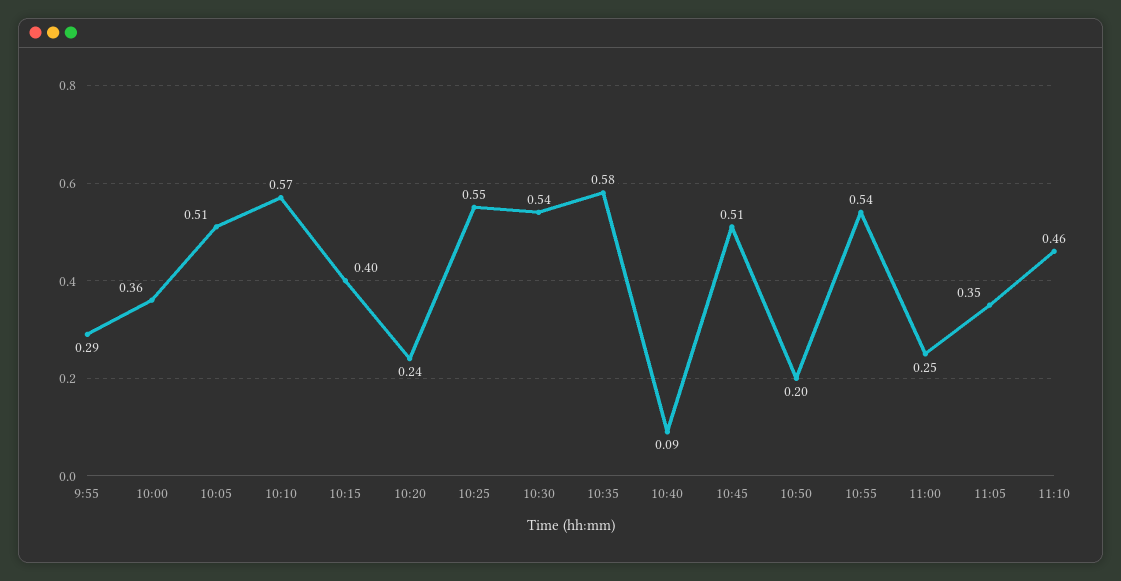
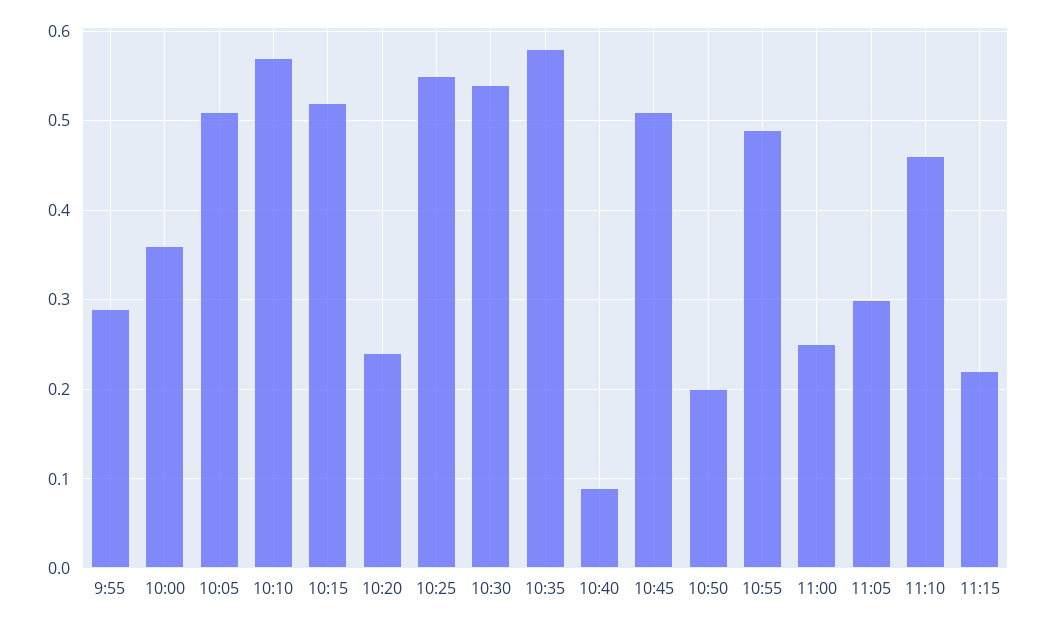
10:15: 0.4 -> 0.52
10:55: 0.54 -> 0.49
11:05: 0.35 -> 0.3
11:15: none -> 0.22

